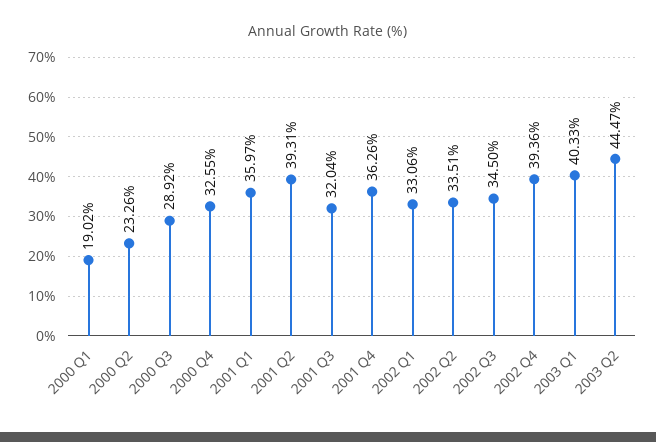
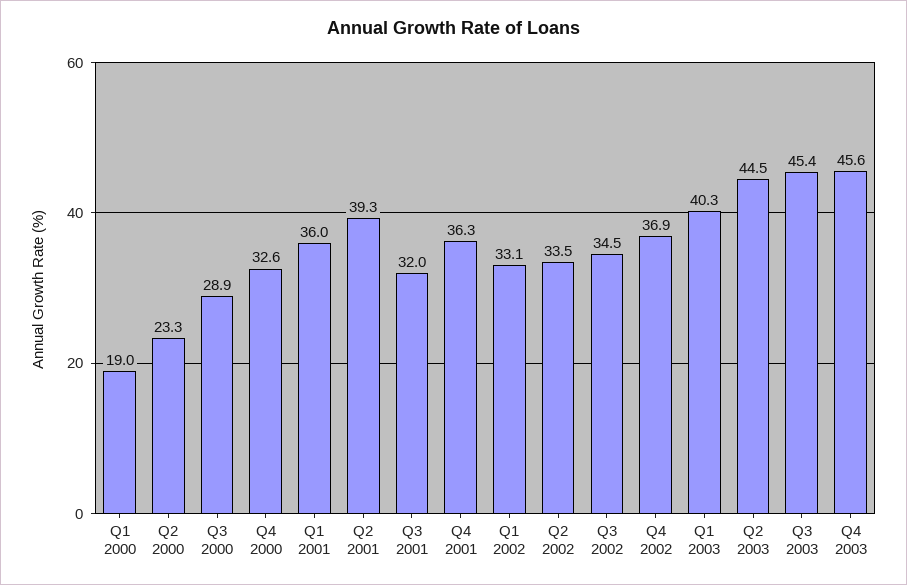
2002 Q4: 39.36 -> 36.9
Q3 2003: none -> 45.4
Q4 2003: none -> 45.6

